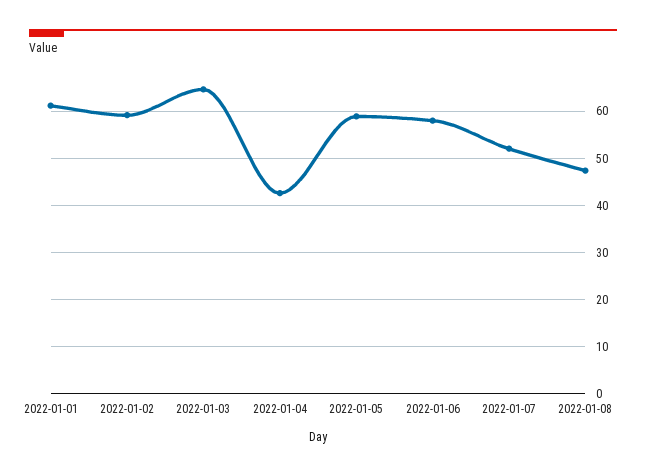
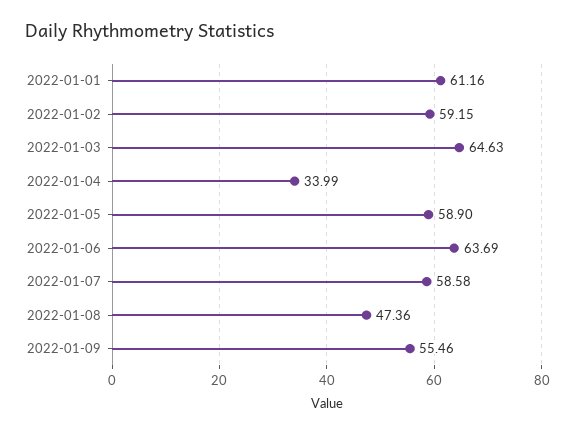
2022-01-04: 42 -> 33.99
2022-01-06: 58 -> 63.69
2022-01-07: 52 -> 58.58
2022-01-09: none -> 55.46

